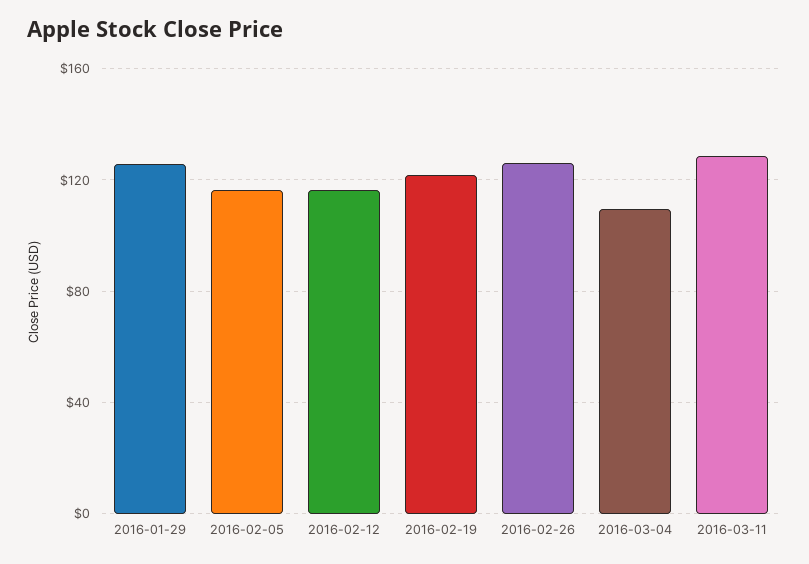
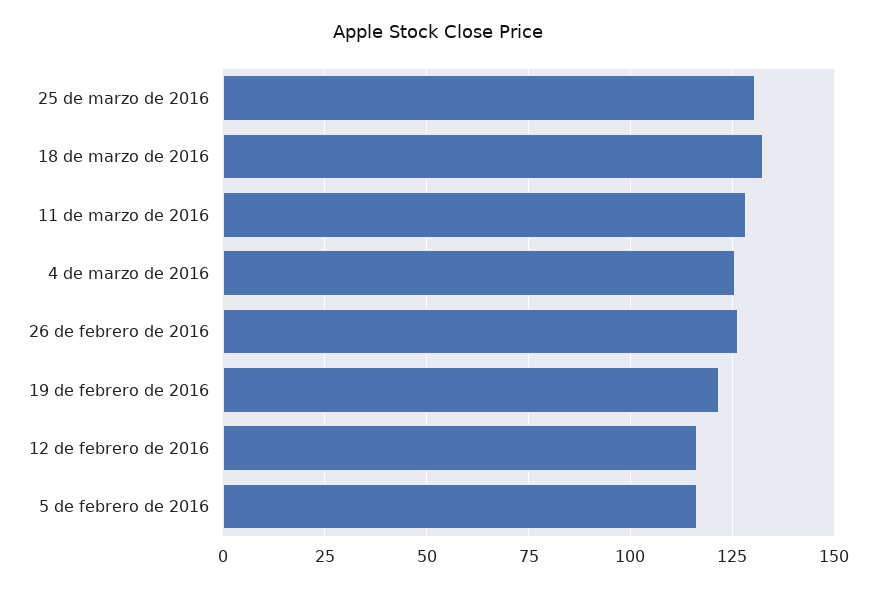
2016-01-29: 125 -> none
2016-03-04: 110 -> 125
25 de marzo de 2016: none -> 130
18 de marzo de 2016: none -> 132.5

